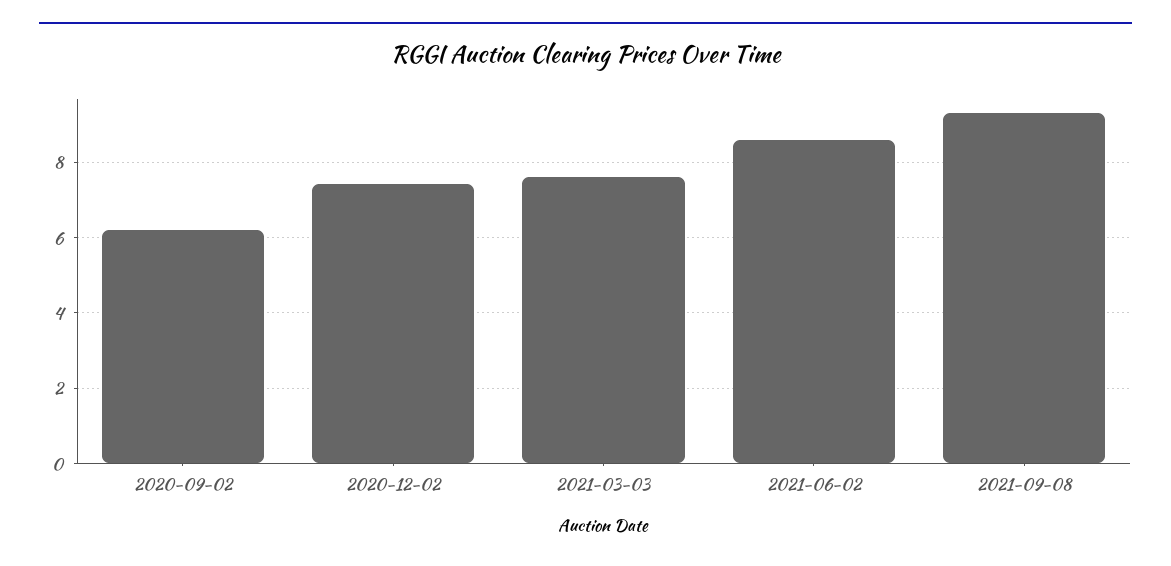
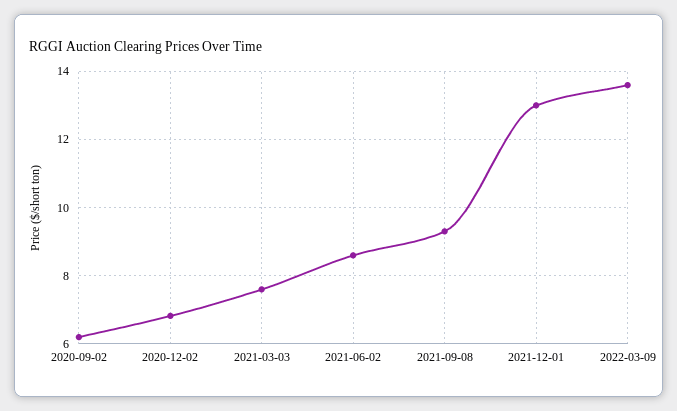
2020-12-02: 7.4 -> 6.8
2021-12-01: none -> 13
2022-03-09: none -> 13.6

